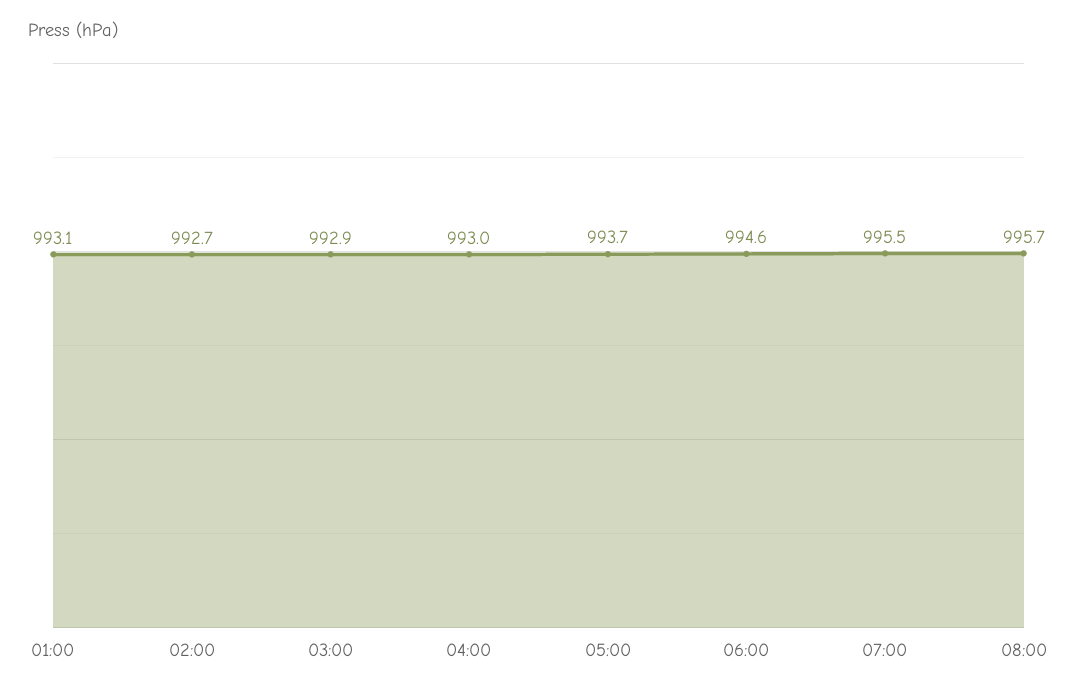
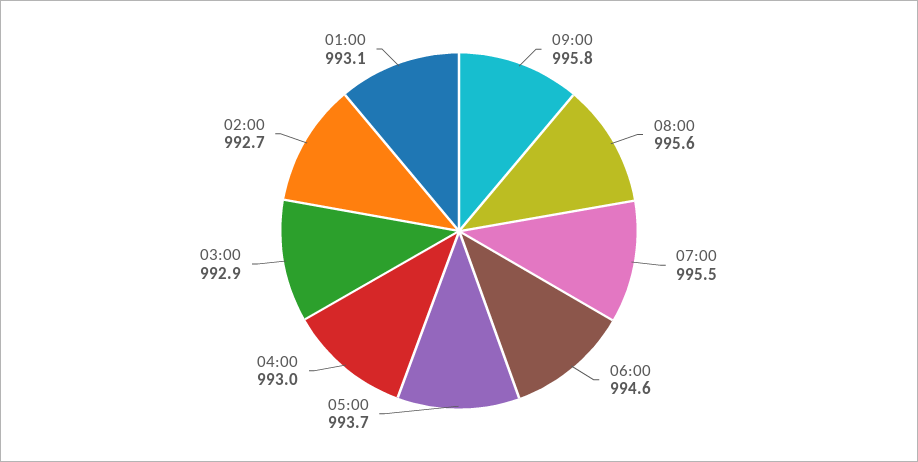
08:00: 995.7 -> 995.6
09:00: none -> 995.8

